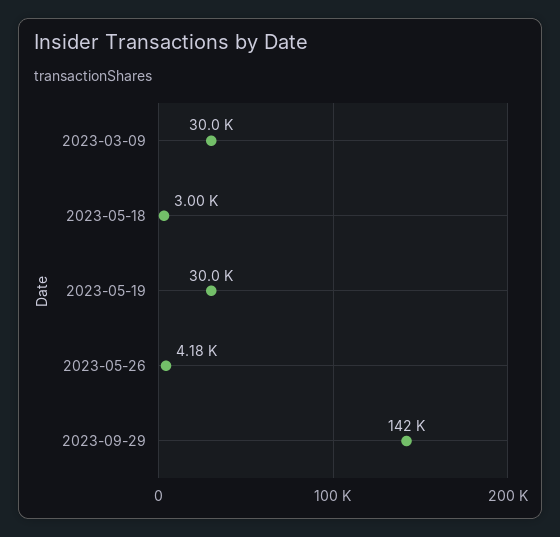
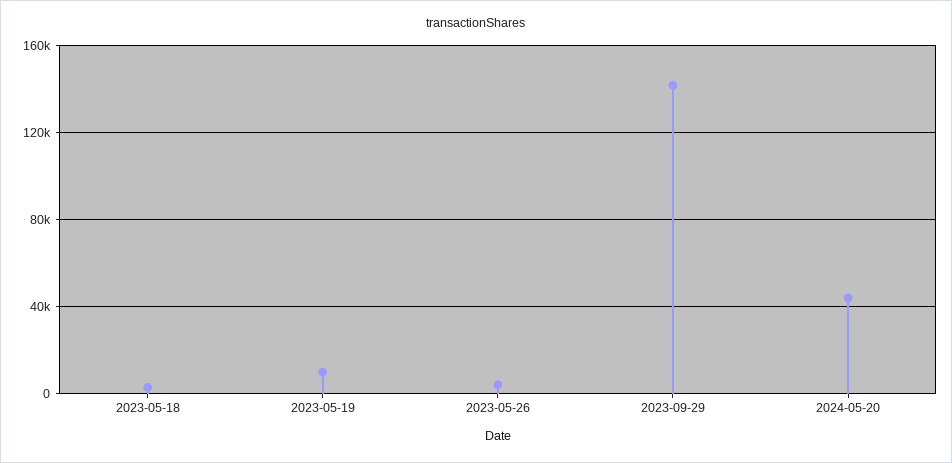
2023-03-09: 30000 -> none
2023-05-19: 30000 -> 10000
2024-05-20: none -> 45000

